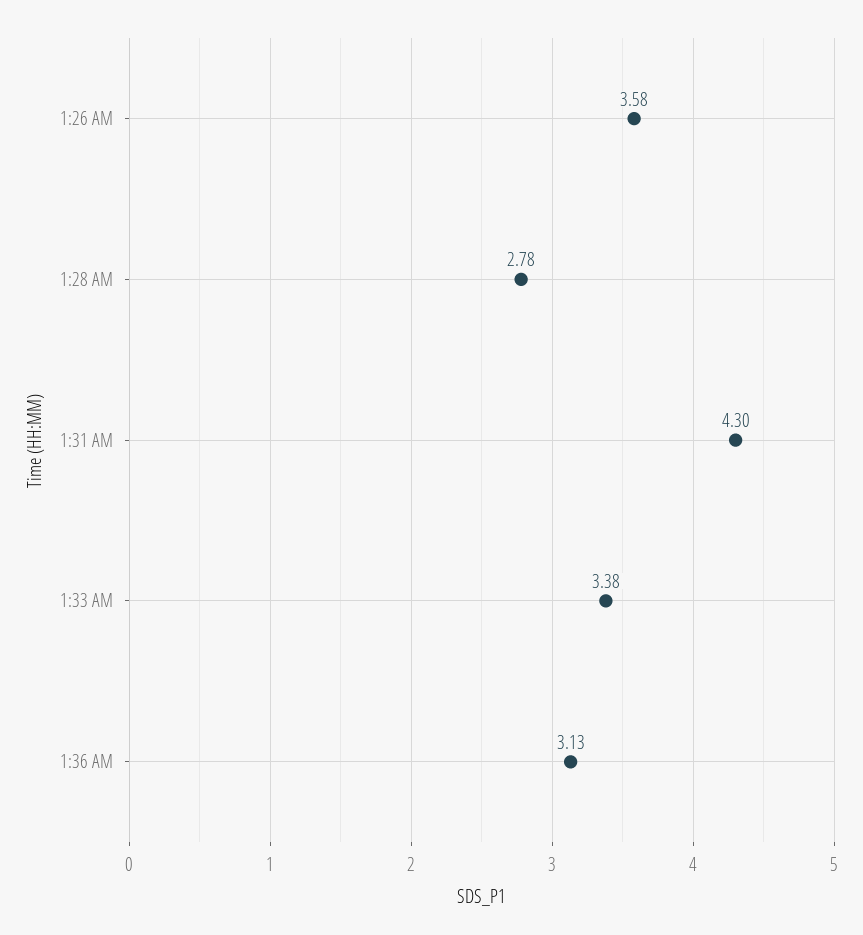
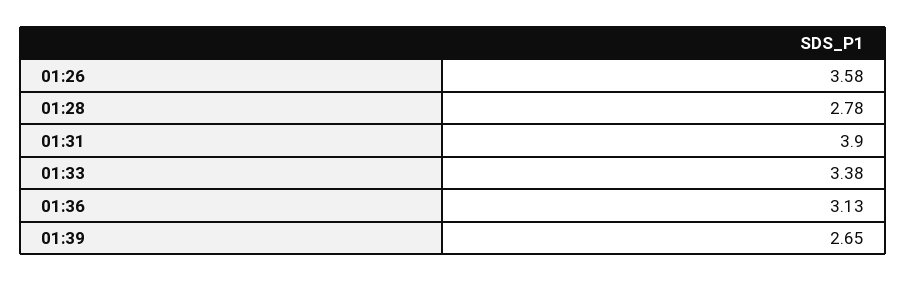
1:31 AM: 4.3 -> 3.9
01:39: none -> 2.65

